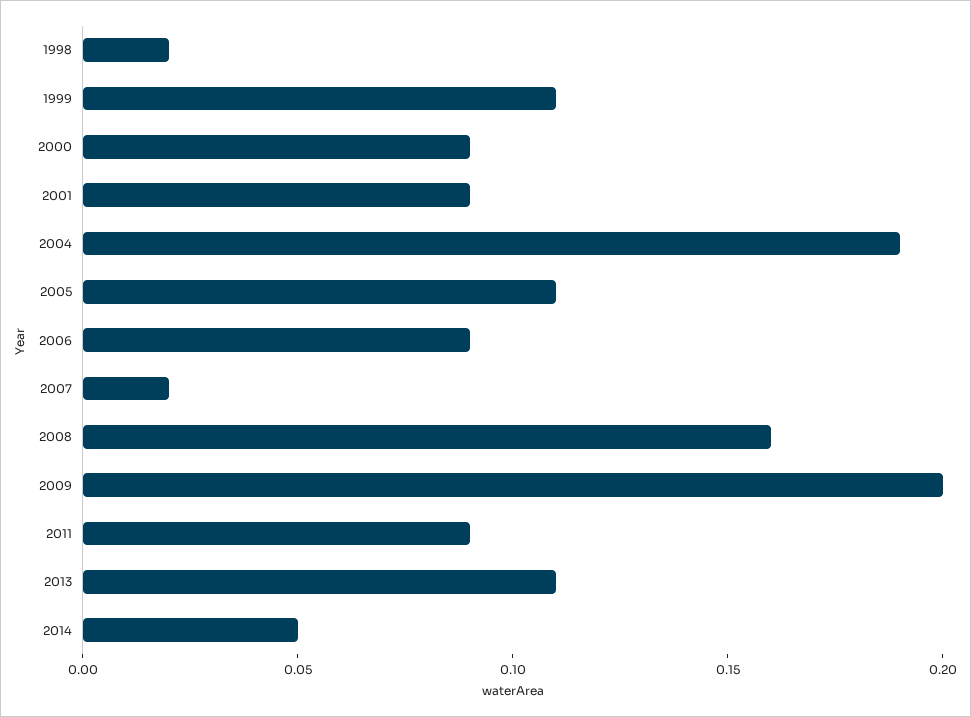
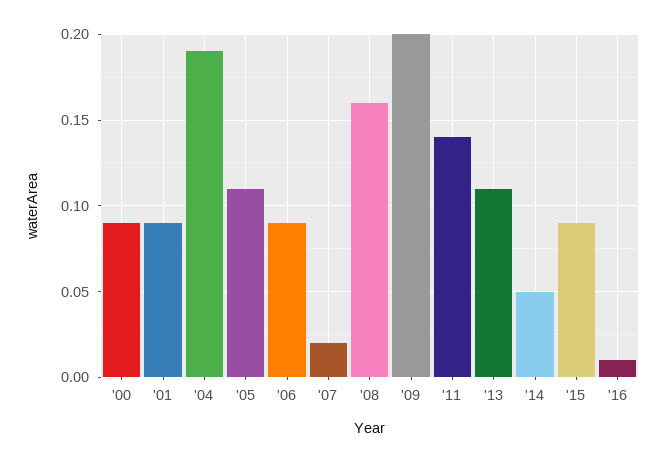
1998: 0.02 -> none
1999: 0.11 -> none
2011: 0.09 -> 0.14
'15: none -> 0.09
'16: none -> 0.01

